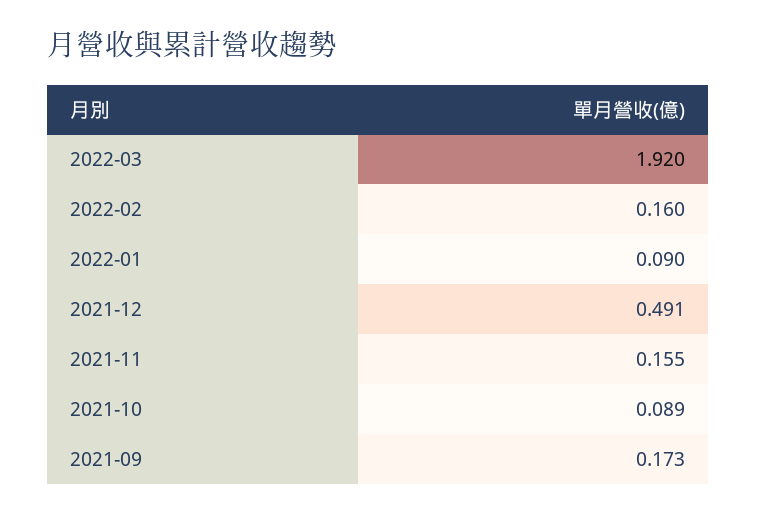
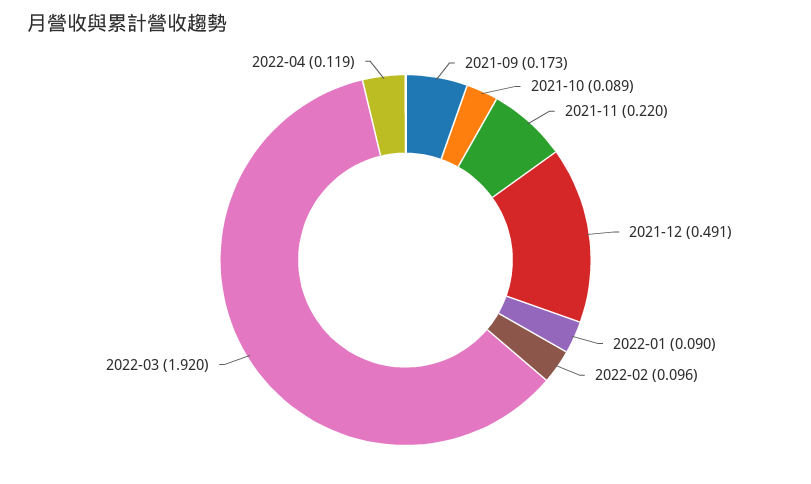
2022-02: 0.16 -> 0.096
2021-11: 0.155 -> 0.22
2022-04: none -> 0.119

